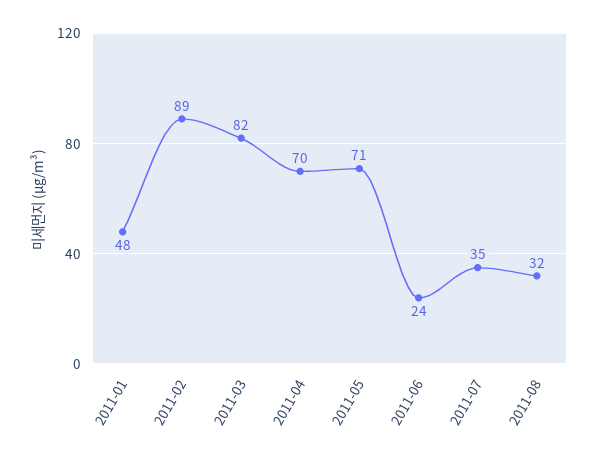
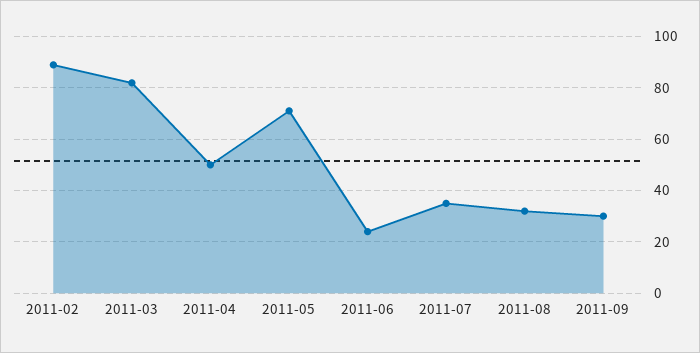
2011-01: 48 -> none
2011-04: 70 -> 50
2011-09: none -> 30

